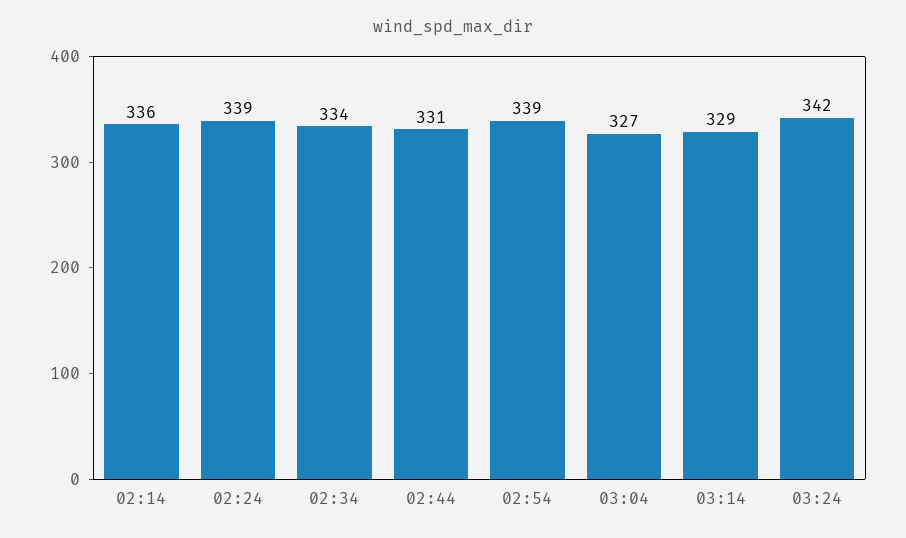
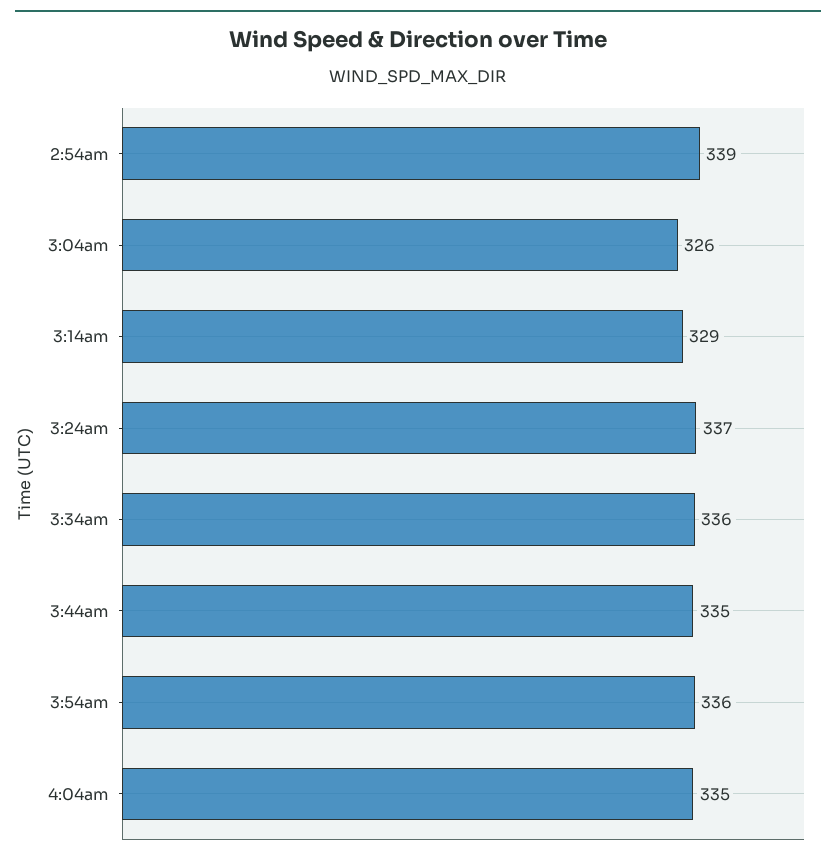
02:14: 336 -> none
02:24: 339 -> none
02:34: 334 -> none
02:44: 331 -> none
03:04: 327 -> 326
03:24: 342 -> 337
3:34am: none -> 336
3:44am: none -> 335
3:54am: none -> 336
4:04am: none -> 335

